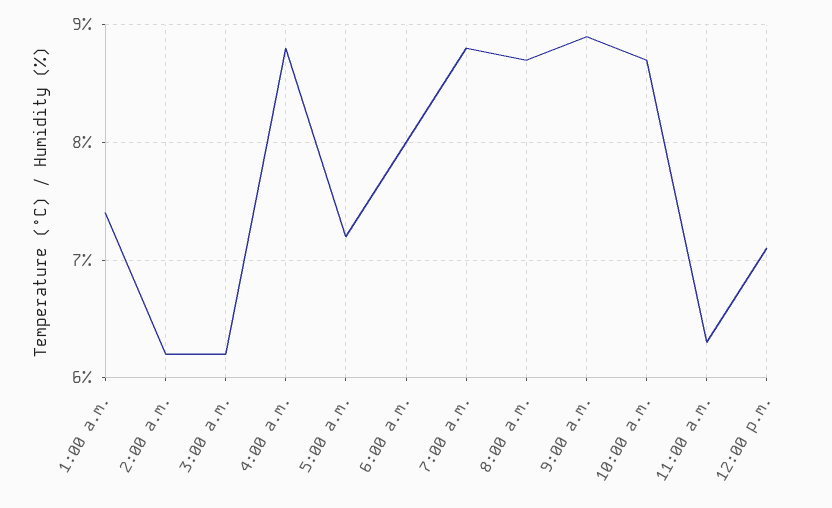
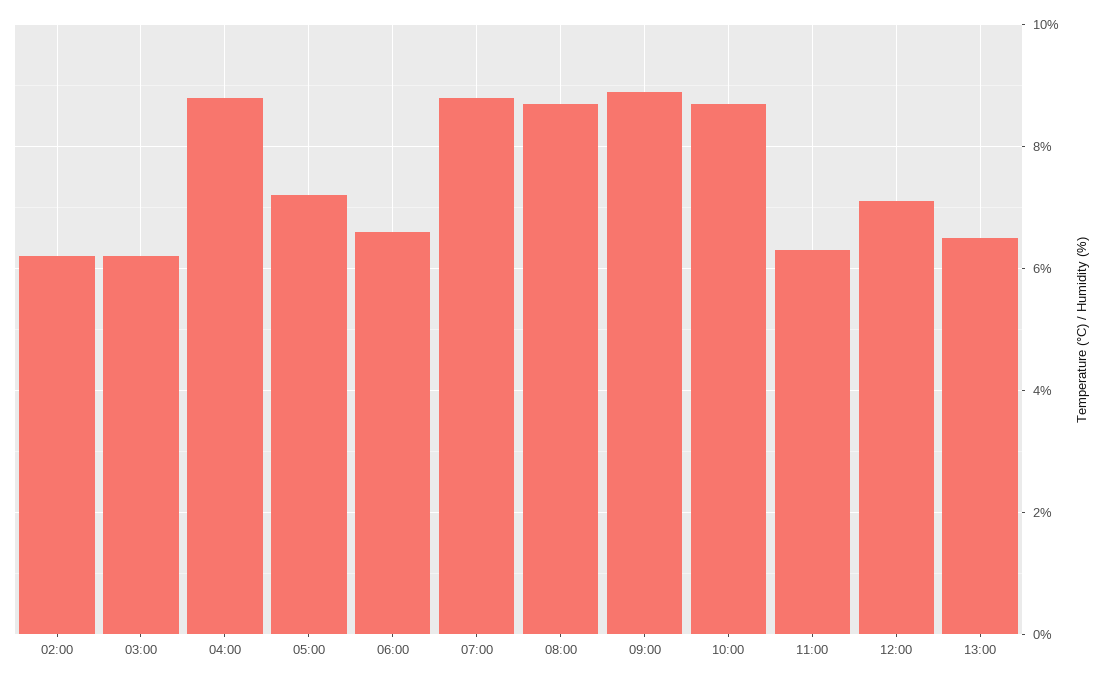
1:00 a.m.: 7.4 -> none
6:00 a.m.: 8 -> 6.5
13:00: none -> 6.5

